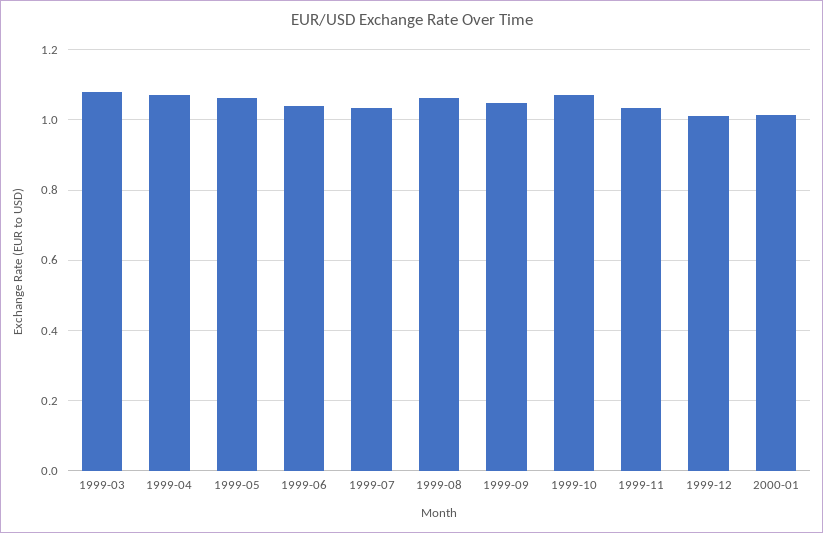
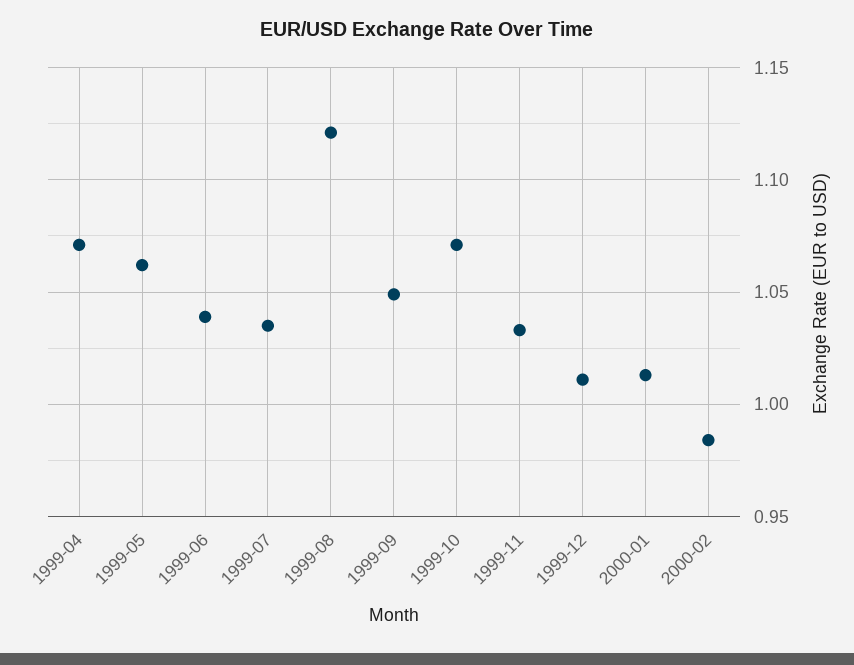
1999-03: 1.08 -> none
1999-08: 1.06 -> 1.12
2000-02: none -> 0.985

